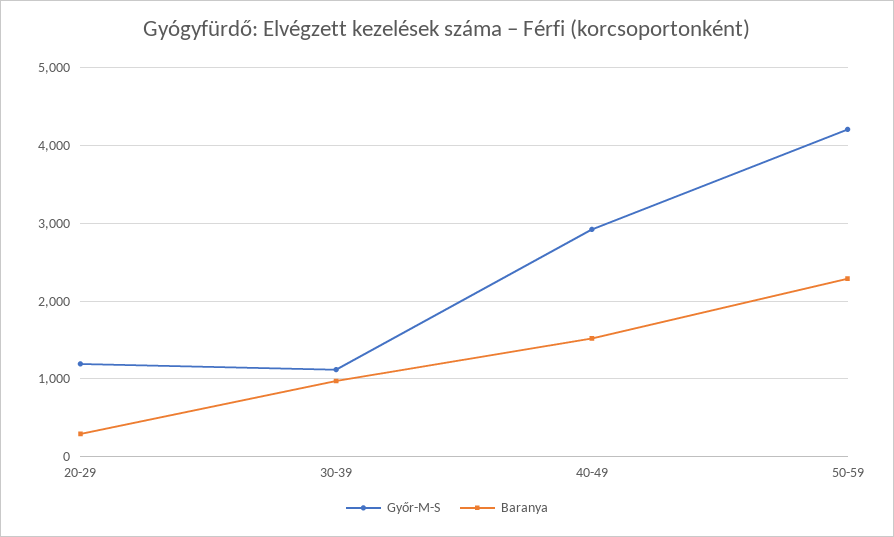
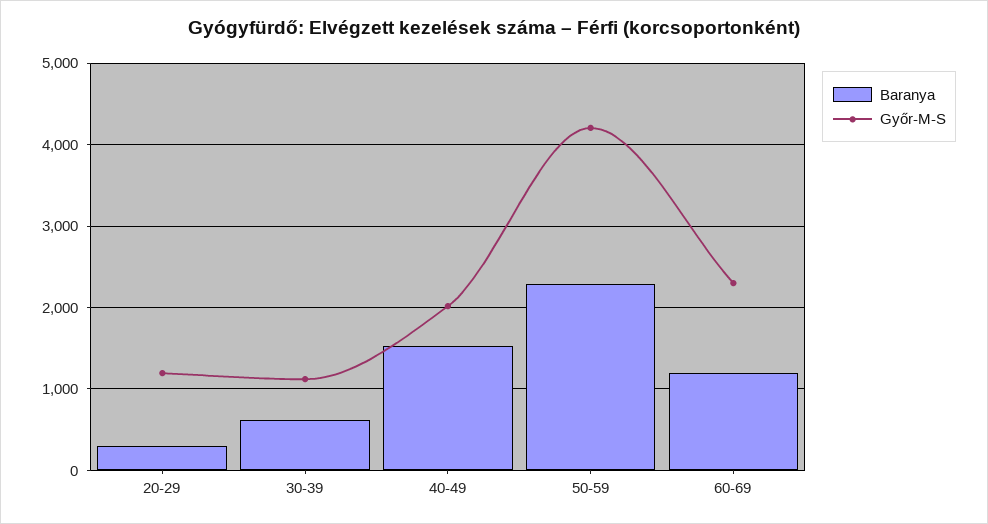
Baranya, 30-39: 1000 -> 600
Győr-M-S, 40-49: 2900 -> 2000
Baranya, 60-69: none -> 1200
Győr-M-S, 60-69: none -> 2300

